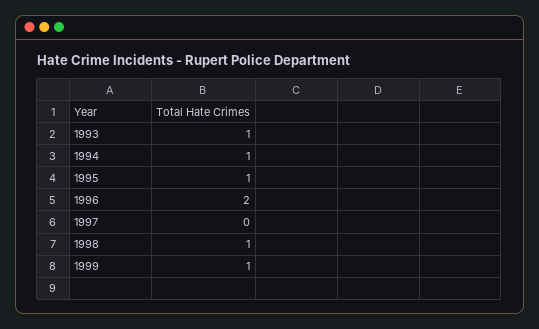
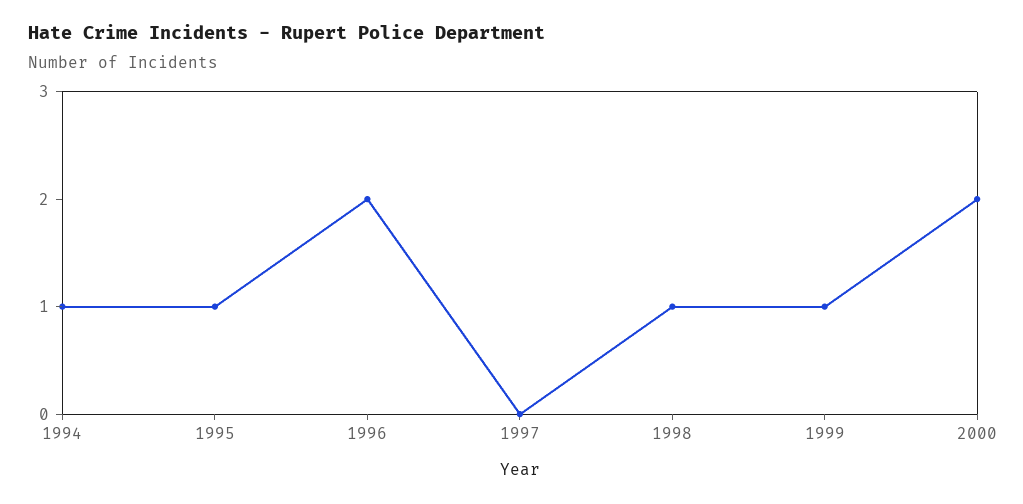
1993: 1 -> none
2000: none -> 2

